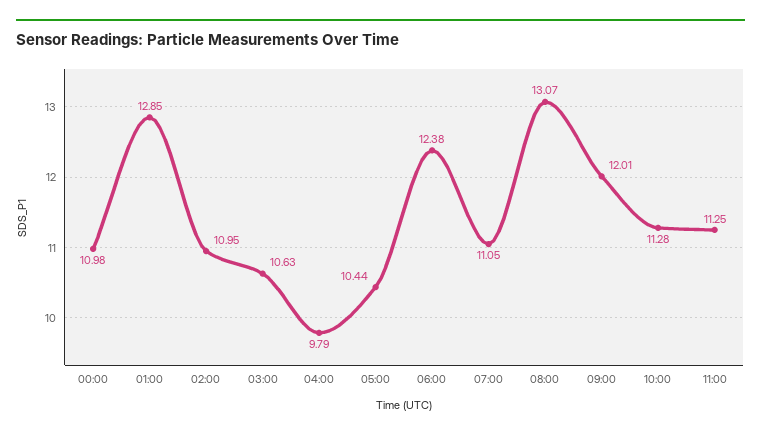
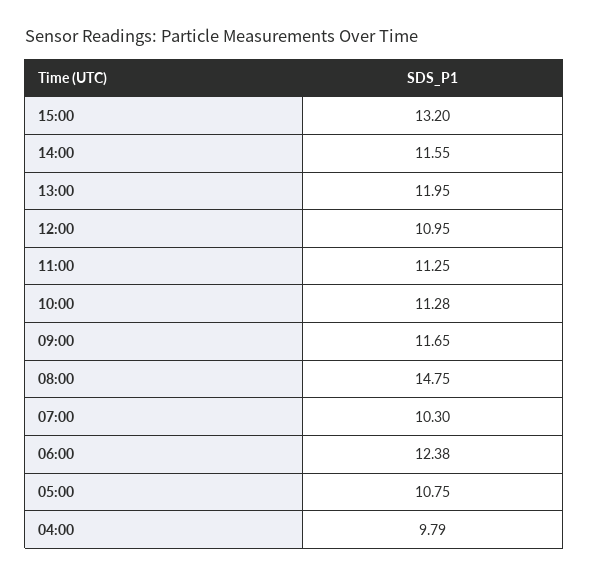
00:00: 10.98 -> none
01:00: 12.85 -> none
02:00: 10.95 -> none
03:00: 10.63 -> none
05:00: 10.44 -> 10.75
07:00: 11.05 -> 10.3
08:00: 13.07 -> 14.75
09:00: 12.01 -> 11.65
15:00: none -> 13.2
14:00: none -> 11.55
13:00: none -> 11.95
12:00: none -> 10.95

